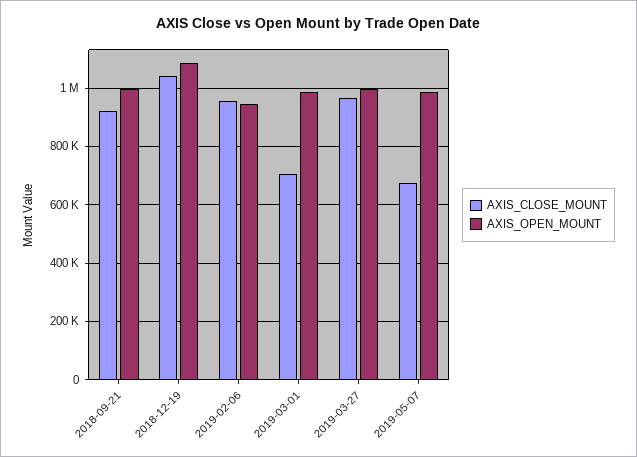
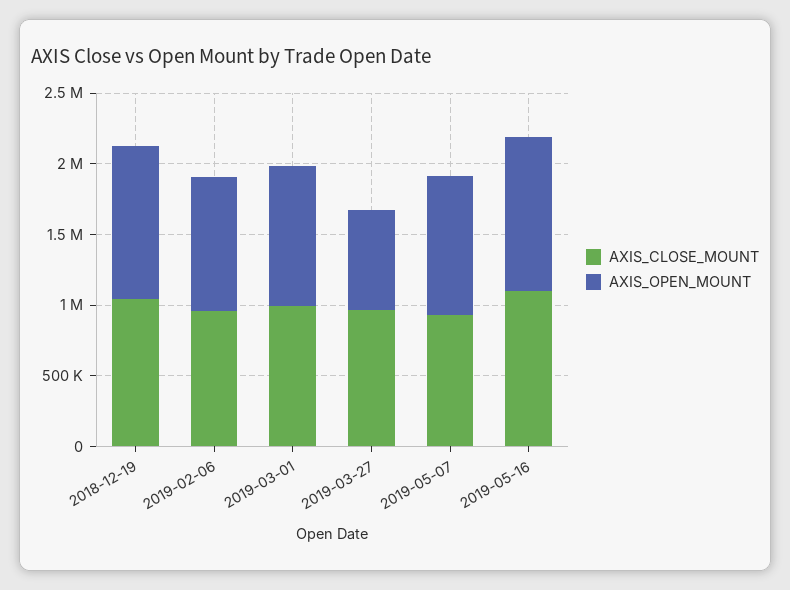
AXIS_CLOSE_MOUNT, 2018-09-21: 925000 -> none
AXIS_OPEN_MOUNT, 2018-09-21: 1000000 -> none
AXIS_CLOSE_MOUNT, 2019-03-01: 700000 -> 1000000
AXIS_OPEN_MOUNT, 2019-03-27: 1000000 -> 700000
AXIS_CLOSE_MOUNT, 2019-05-07: 675000 -> 900000
AXIS_CLOSE_MOUNT, 2019-05-16: none -> 1100000
AXIS_OPEN_MOUNT, 2019-05-16: none -> 1100000

